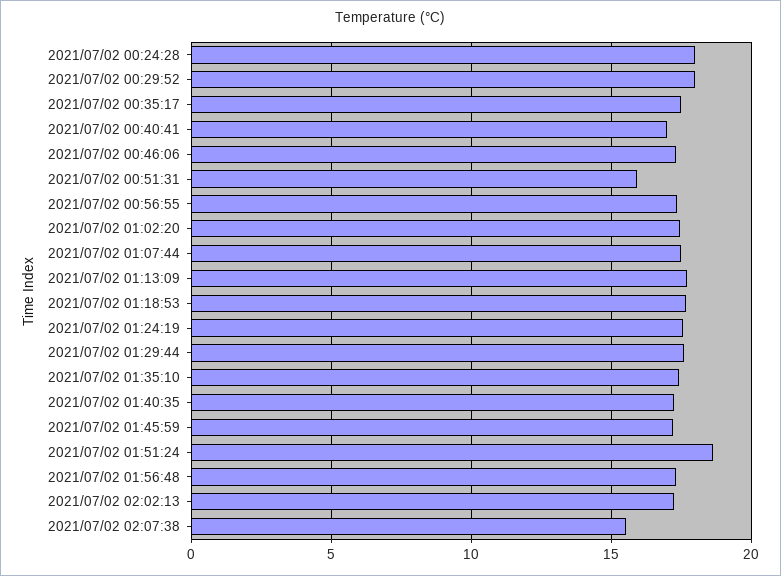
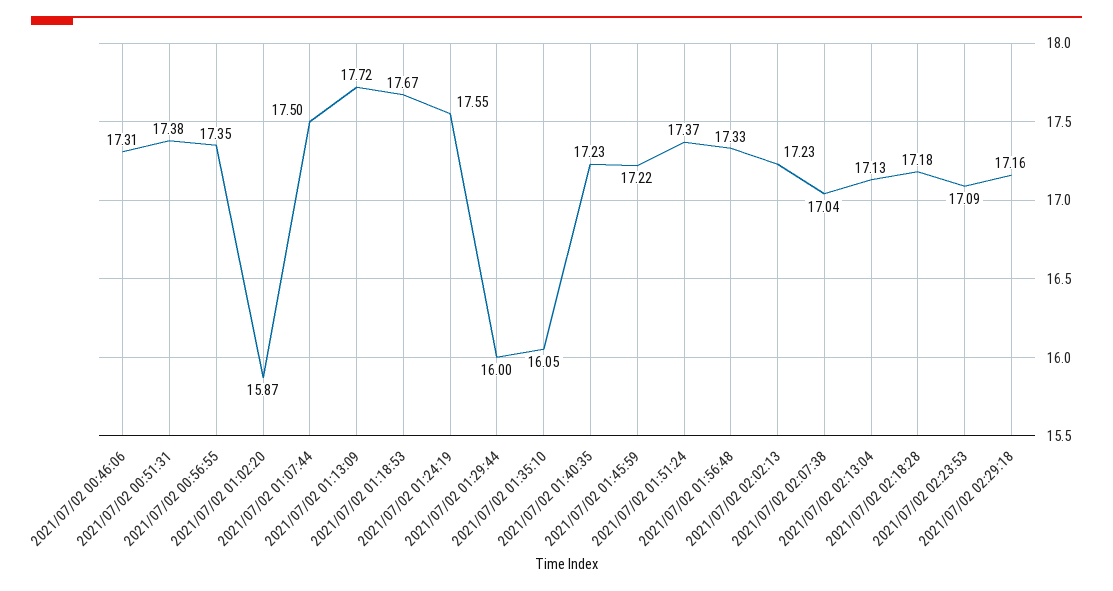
2021/07/02 00:24:28: 18 -> none
2021/07/02 00:29:52: 18 -> none
2021/07/02 00:35:17: 17.5 -> none
2021/07/02 00:40:41: 17 -> none
2021/07/02 00:51:31: 16 -> 17.38
2021/07/02 01:02:20: 17.5 -> 15.87
2021/07/02 01:29:44: 17.5 -> 16
2021/07/02 01:35:10: 17.5 -> 16.05
2021/07/02 01:51:24: 18.5 -> 17.37
2021/07/02 02:07:38: 15.5 -> 17.04
2021/07/02 02:13:04: none -> 17.13
2021/07/02 02:18:28: none -> 17.18
2021/07/02 02:23:53: none -> 17.09
2021/07/02 02:29:18: none -> 17.16

